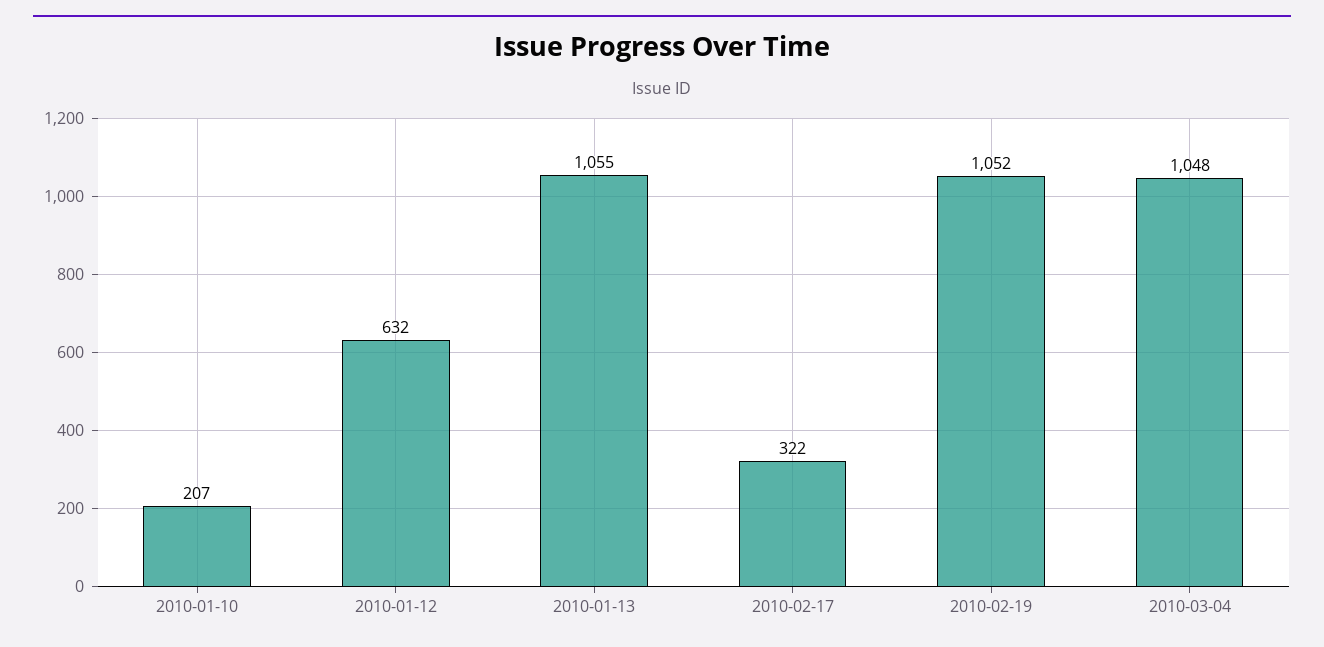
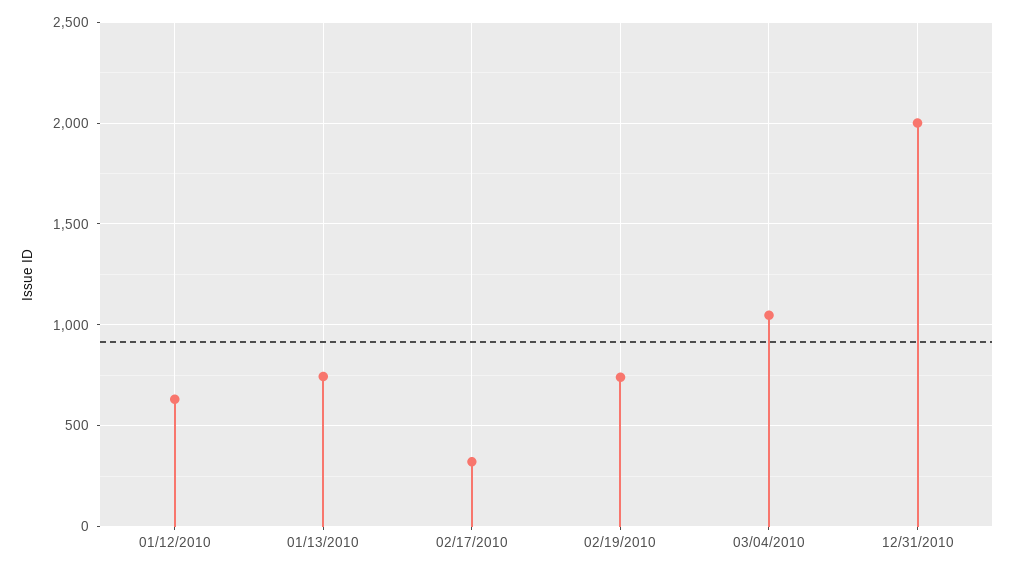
2010-01-10: 207 -> none
2010-01-13: 1055 -> 750
2010-02-19: 1052 -> 750
12/31/2010: none -> 2000

